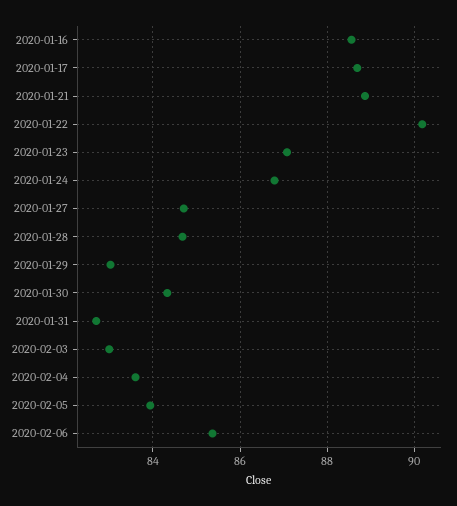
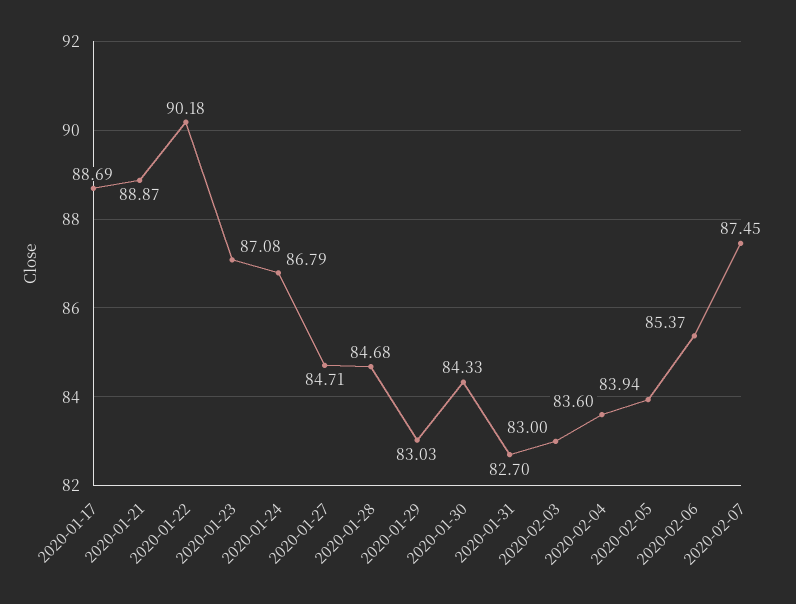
2020-01-16: 88.6 -> none
2020-02-07: none -> 87.45

